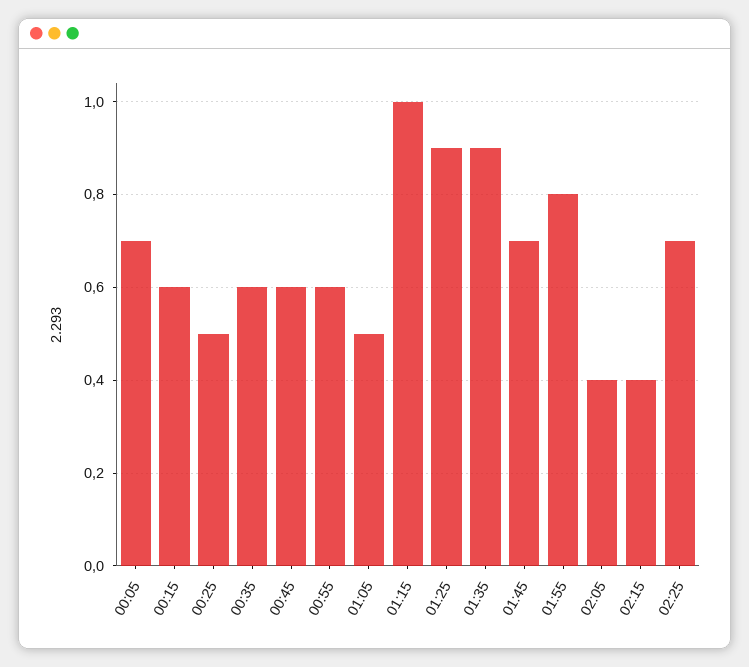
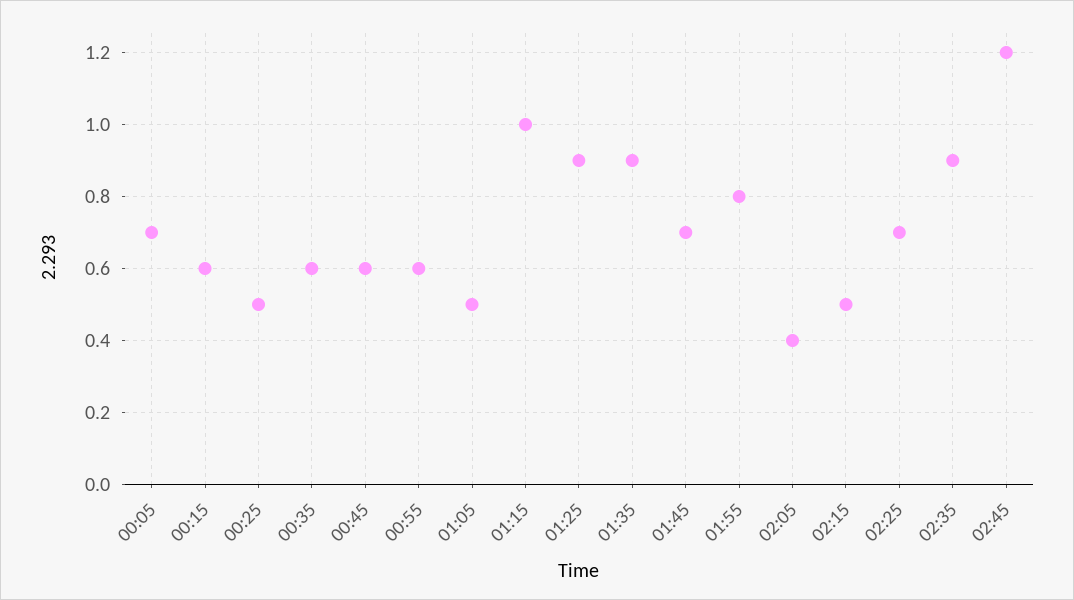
02:15: 0.4 -> 0.5
02:35: none -> 0.9
02:45: none -> 1.2

